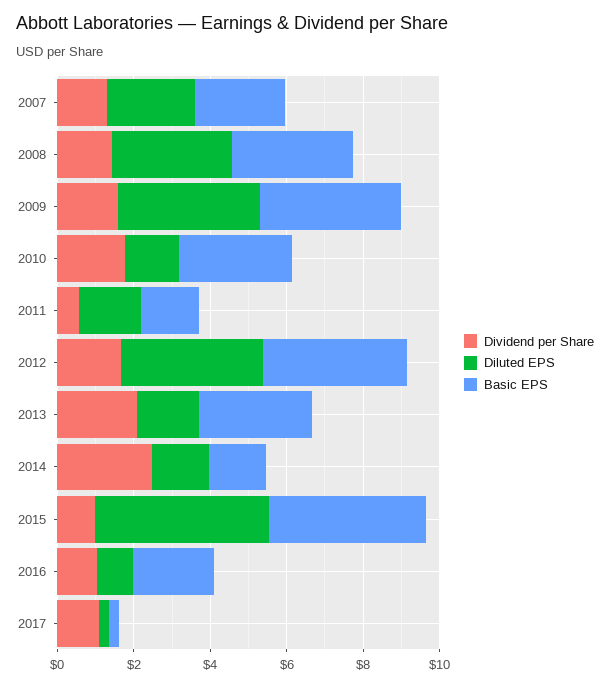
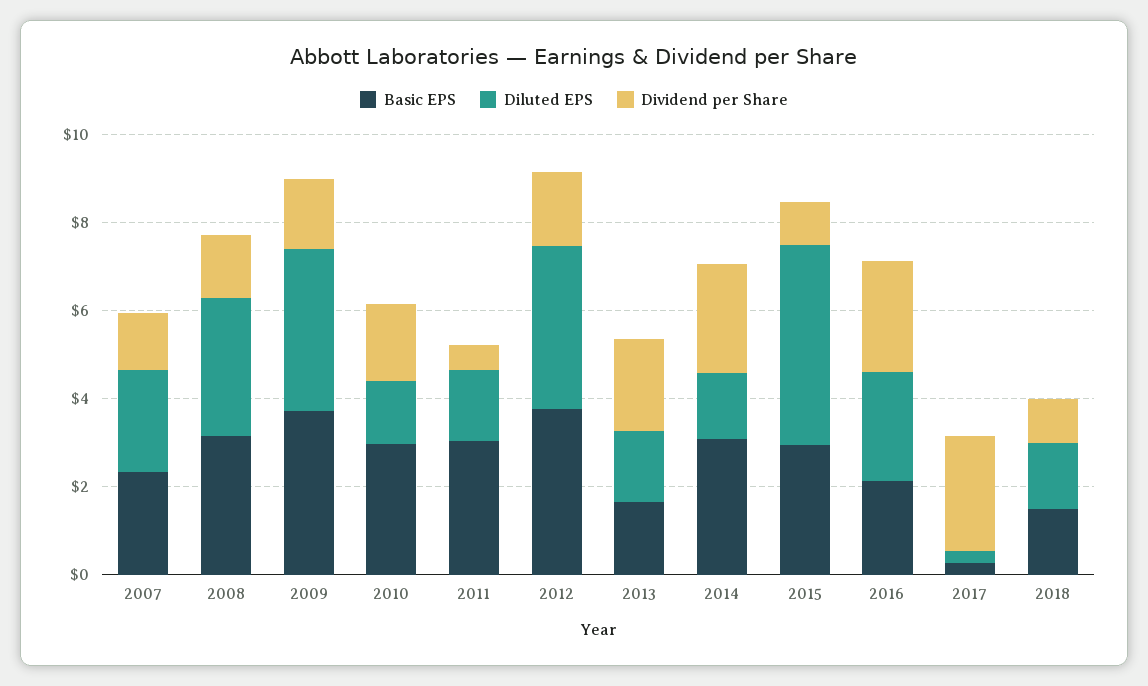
Basic EPS, 2011: 1.5 -> 3
Basic EPS, 2013: 3 -> 1.5
Basic EPS, 2014: 1.5 -> 3
Basic EPS, 2015: 4 -> 3
Dividend per Share, 2016: 1 -> 2.5
Diluted EPS, 2016: 1 -> 2.5
Dividend per Share, 2017: 1 -> 2.5
Basic EPS, 2018: none -> 1.5
Diluted EPS, 2018: none -> 1.5
Dividend per Share, 2018: none -> 1

